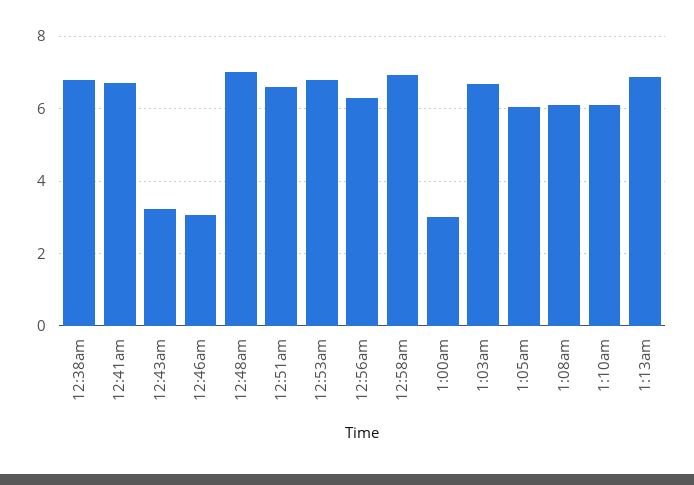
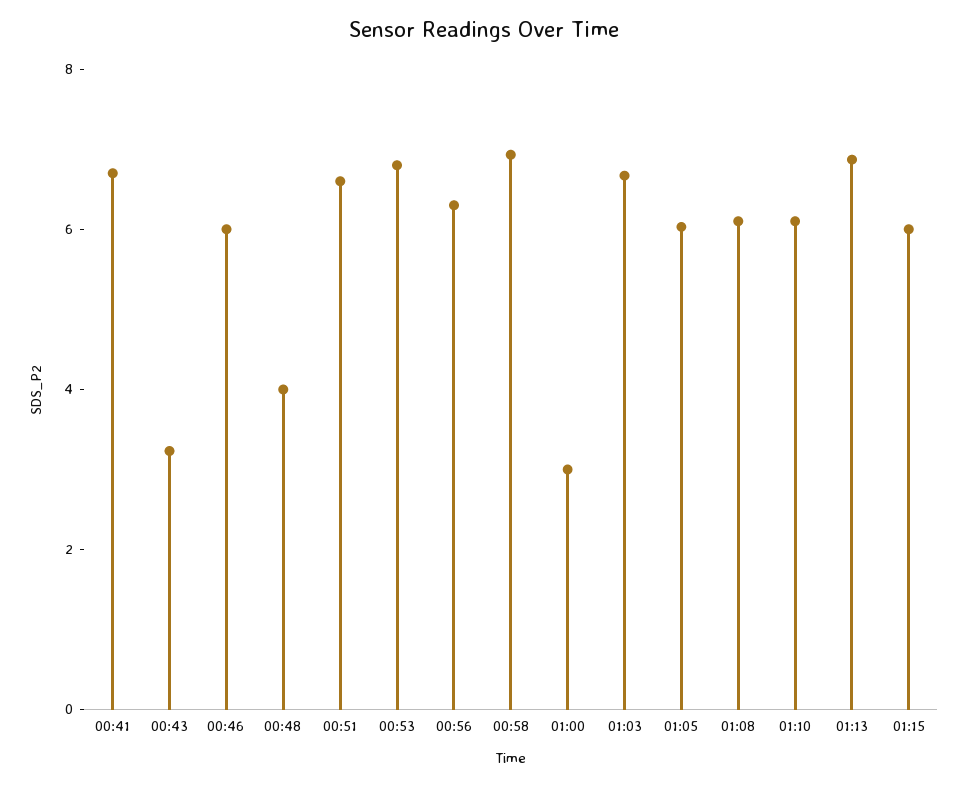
12:38am: 6.8 -> none
12:46am: 3 -> 6
12:48am: 7 -> 4
01:15: none -> 6

